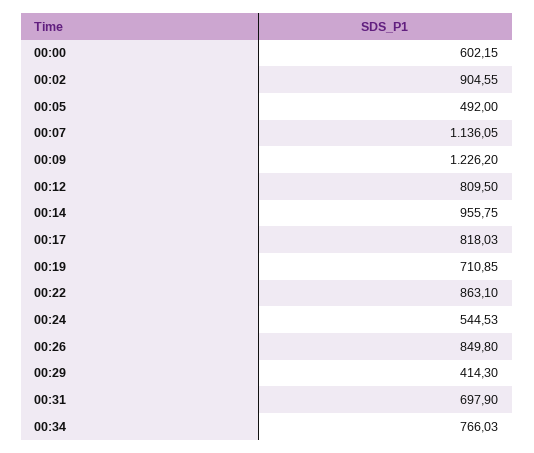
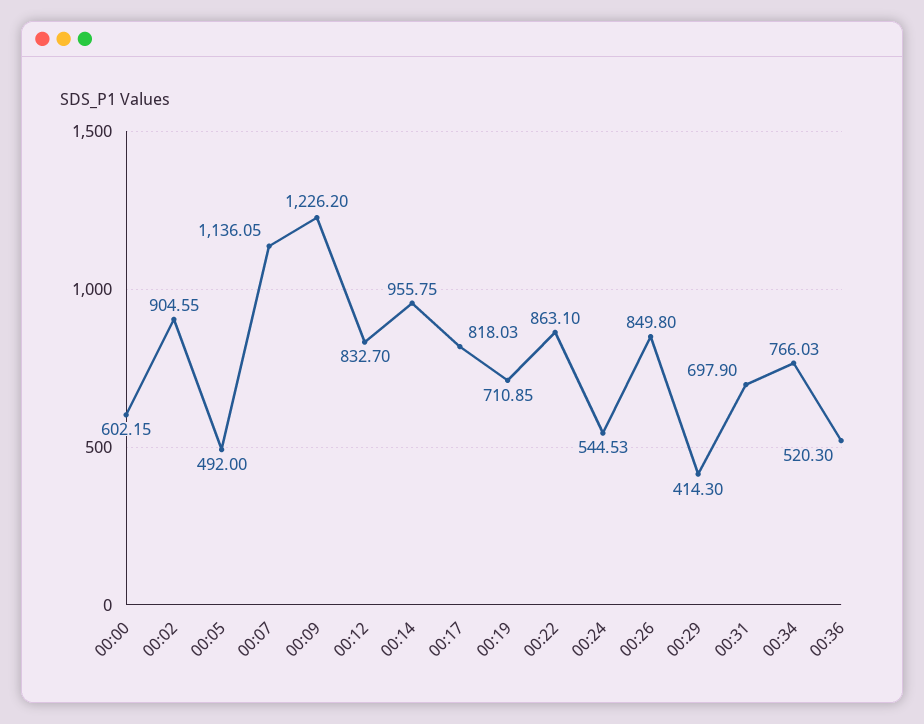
00:12: 809.5 -> 832.7
00:36: none -> 520.3

